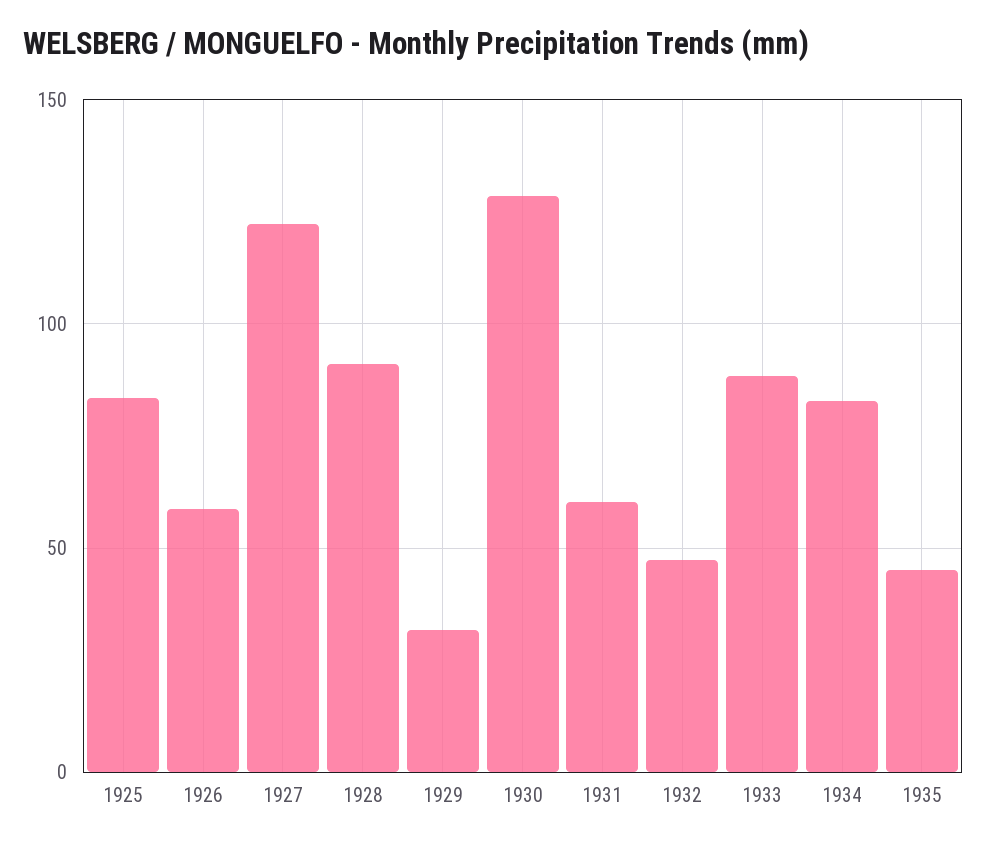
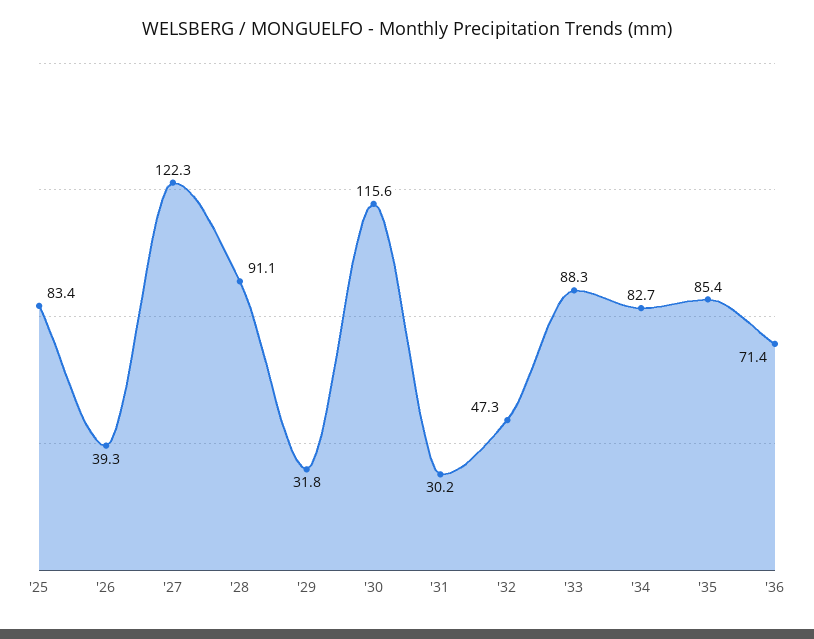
1926: 60 -> 39.3
1930: 130 -> 115.6
1931: 60 -> 30.2
1935: 45 -> 85.4
'36: none -> 71.4

